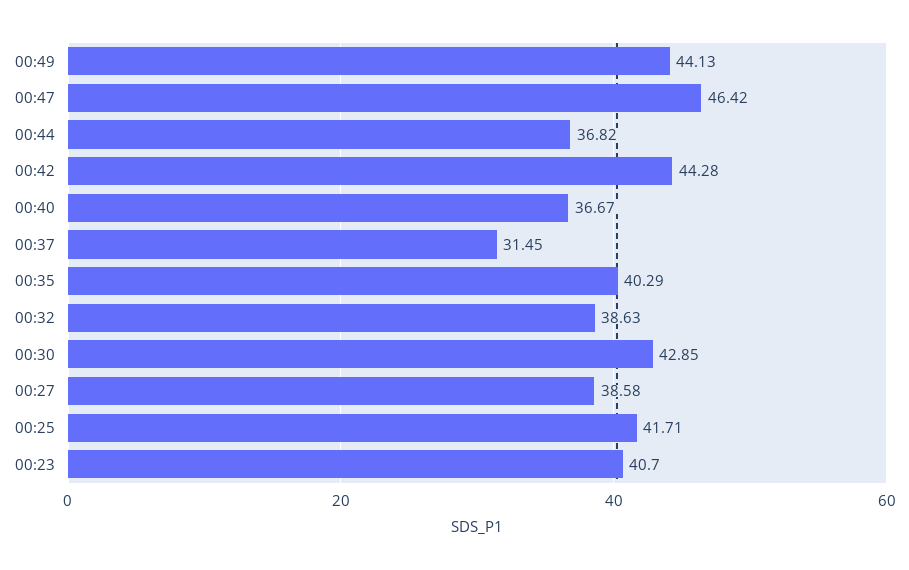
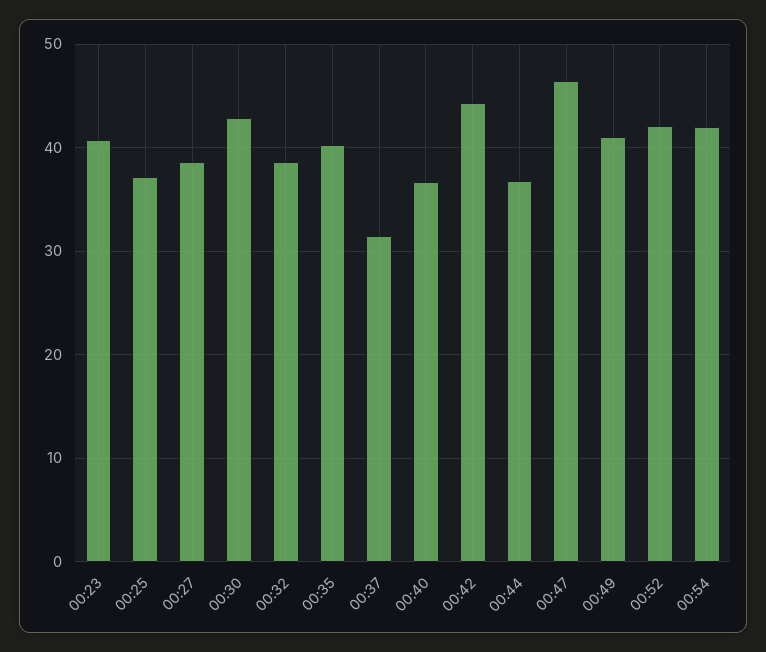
00:49: 44.13 -> 41
00:25: 41.71 -> 37
00:52: none -> 42
00:54: none -> 42

